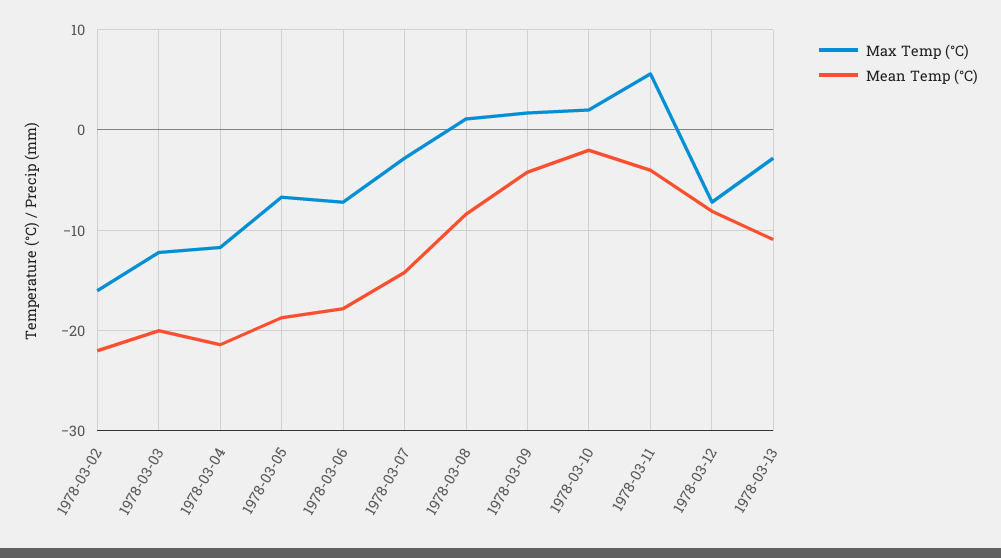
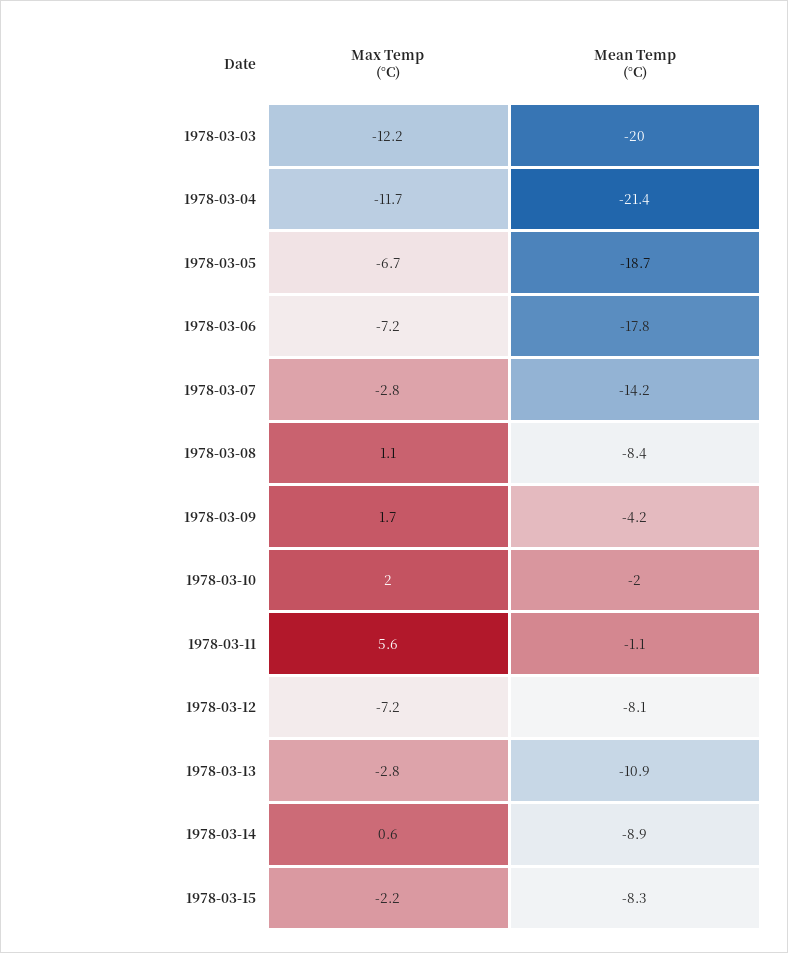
Max Temp (°C), 1978-03-02: -16 -> none
Mean Temp (°C), 1978-03-02: -22 -> none
Mean Temp (°C), 1978-03-11: -4 -> -1.1
Max Temp (°C), 1978-03-14: none -> 0.6
Mean Temp (°C), 1978-03-14: none -> -8.9
Max Temp (°C), 1978-03-15: none -> -2.2
Mean Temp (°C), 1978-03-15: none -> -8.3

